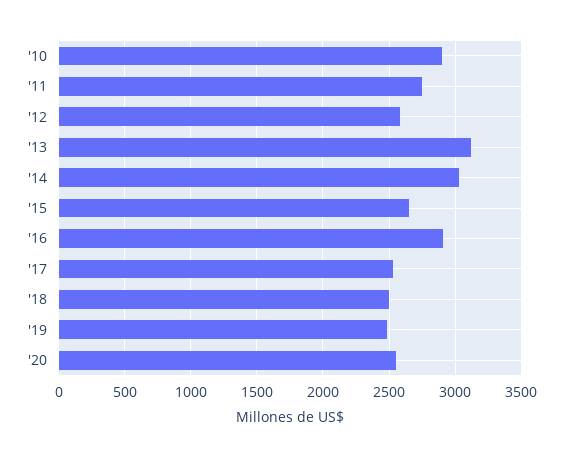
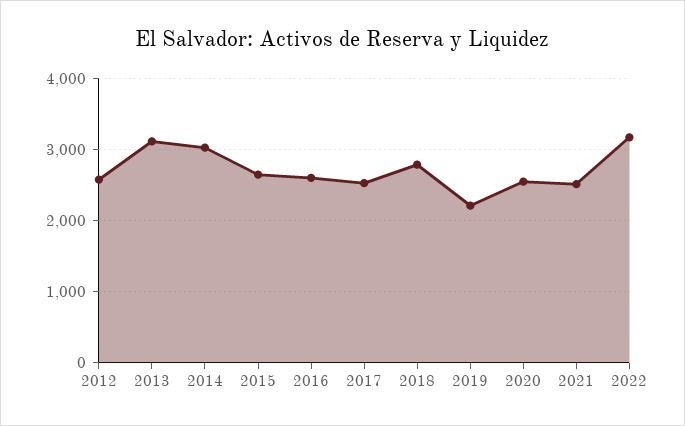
'10: 2900 -> none
'11: 2750 -> none
'16: 2900 -> 2600
'18: 2500 -> 2800
'19: 2500 -> 2200
2021: none -> 2500
2022: none -> 3200

